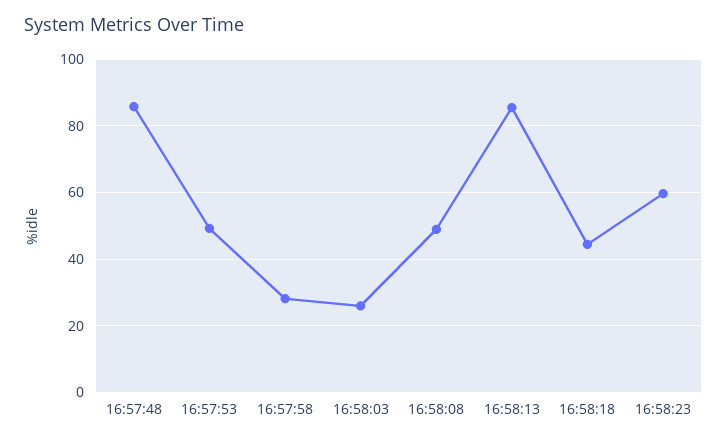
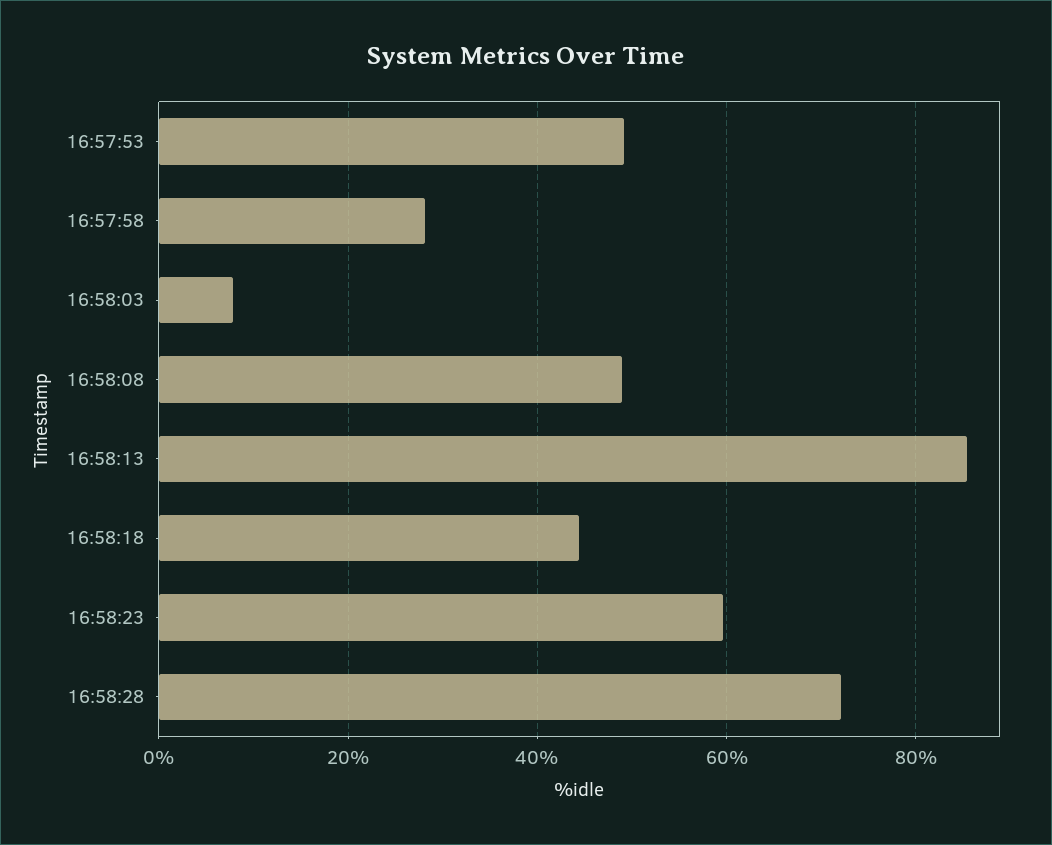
16:57:48: 86 -> none
16:58:03: 26 -> 8
16:58:28: none -> 72

